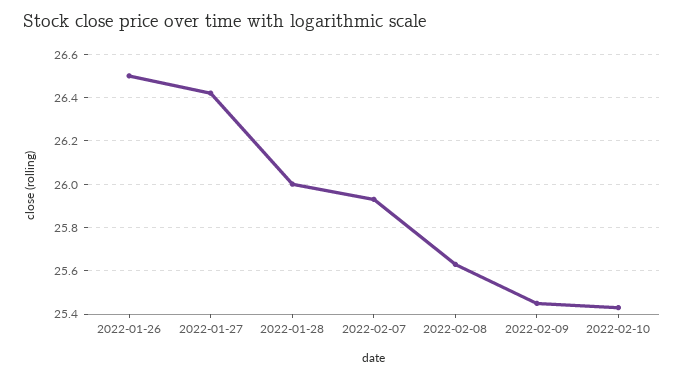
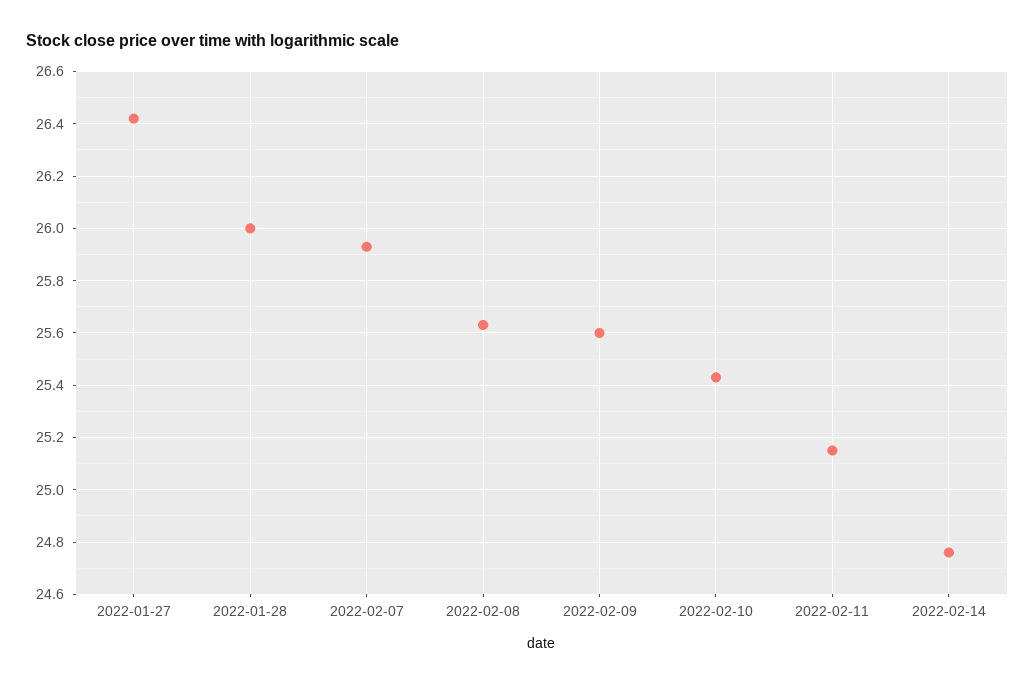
2022-01-26: 26.5 -> none
2022-02-09: 25.45 -> 25.6
2022-02-11: none -> 25.15
2022-02-14: none -> 24.75

